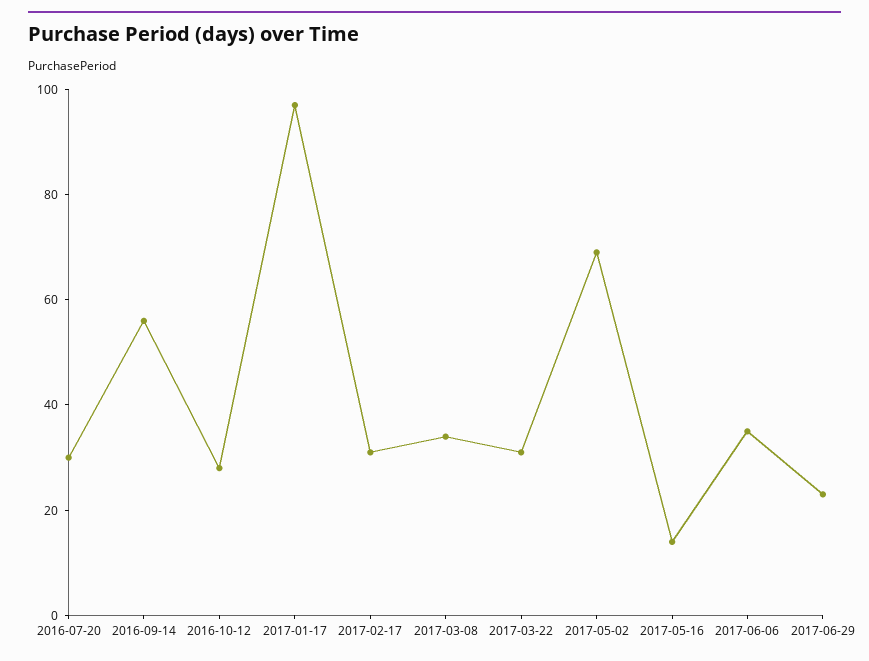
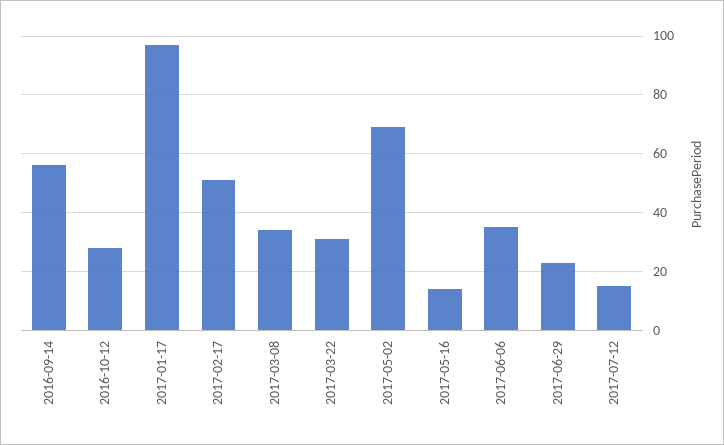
2016-07-20: 30 -> none
2017-02-17: 30 -> 50
2017-07-12: none -> 15

